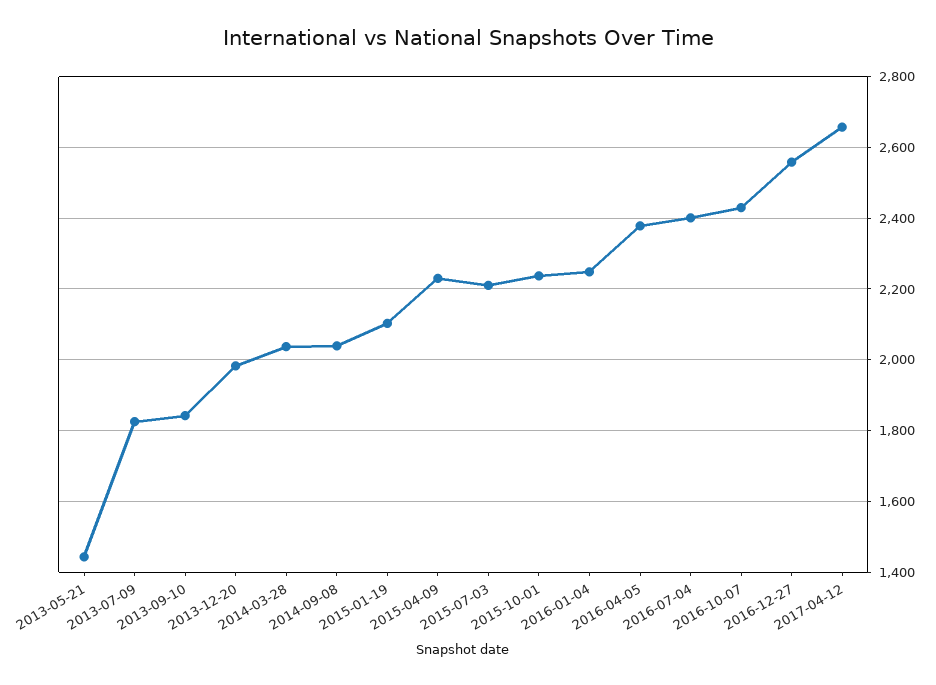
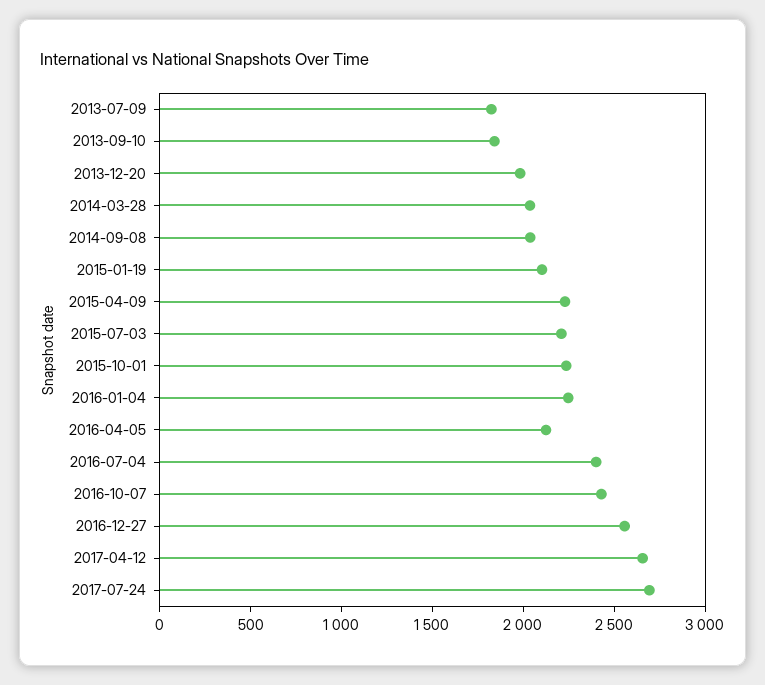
2013-05-21: 1440 -> none
2016-04-05: 2380 -> 2100
2017-07-24: none -> 2700

